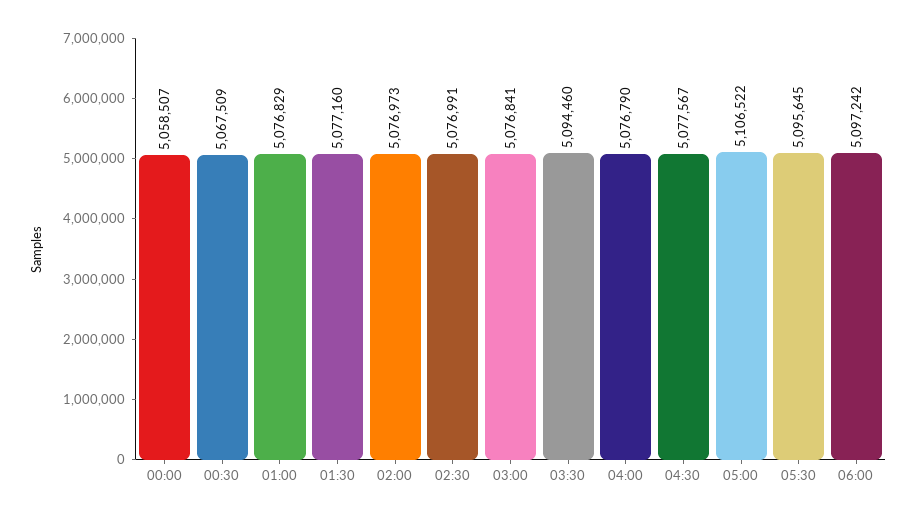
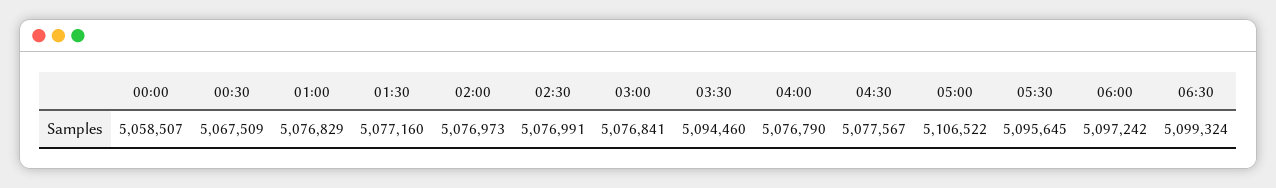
06:30: none -> 5099324

